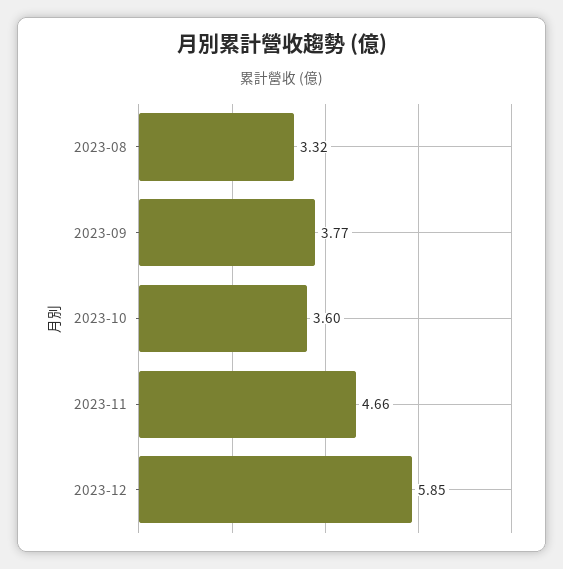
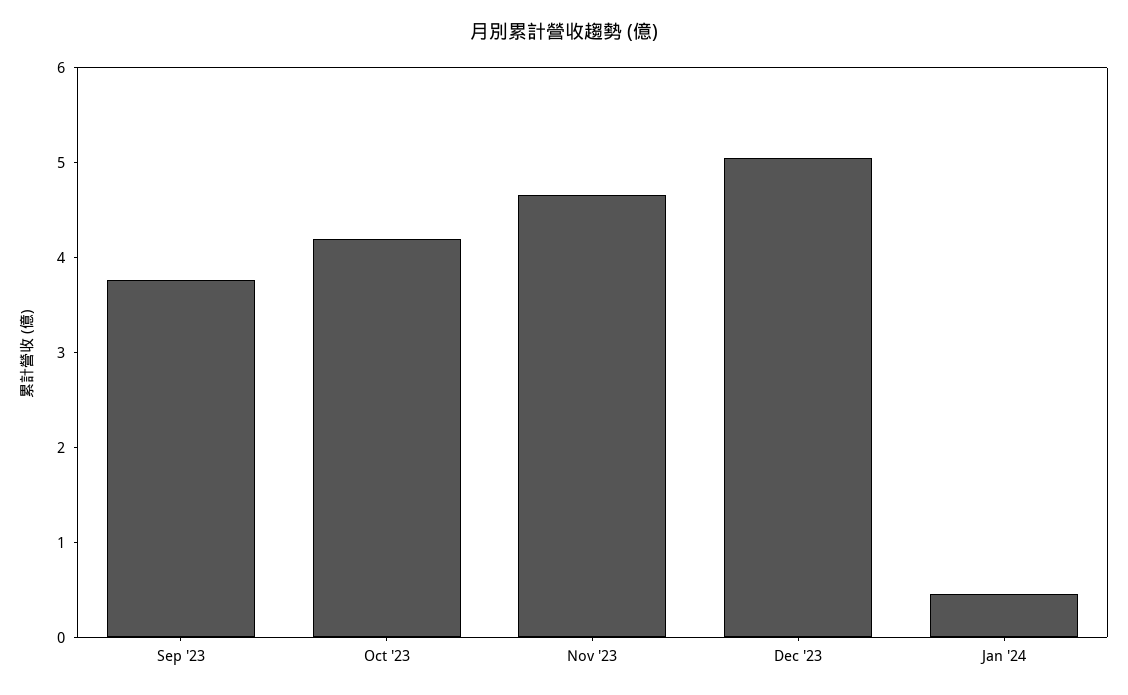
2023-08: 3.32 -> none
2023-10: 3.6 -> 4.2
2023-12: 5.85 -> 5
Jan '24: none -> 0.4

